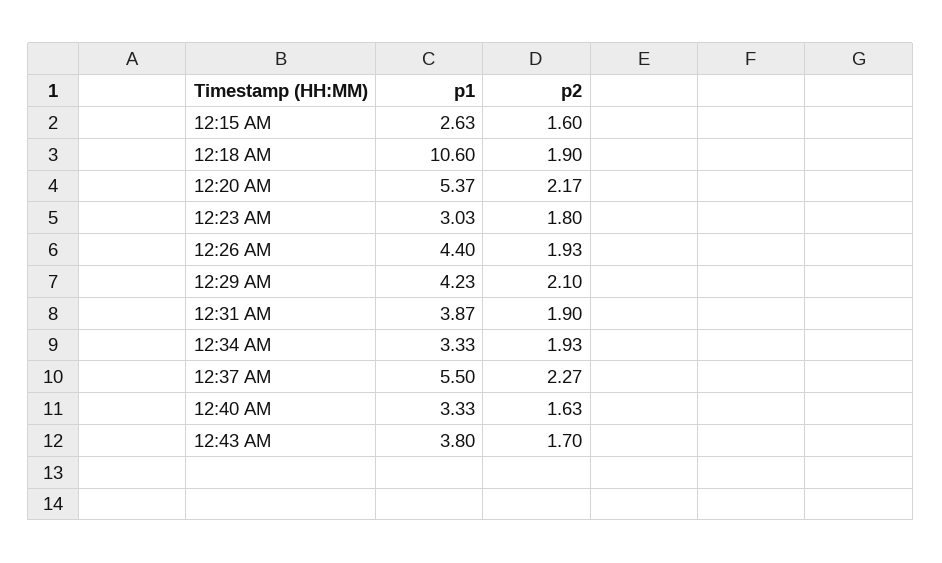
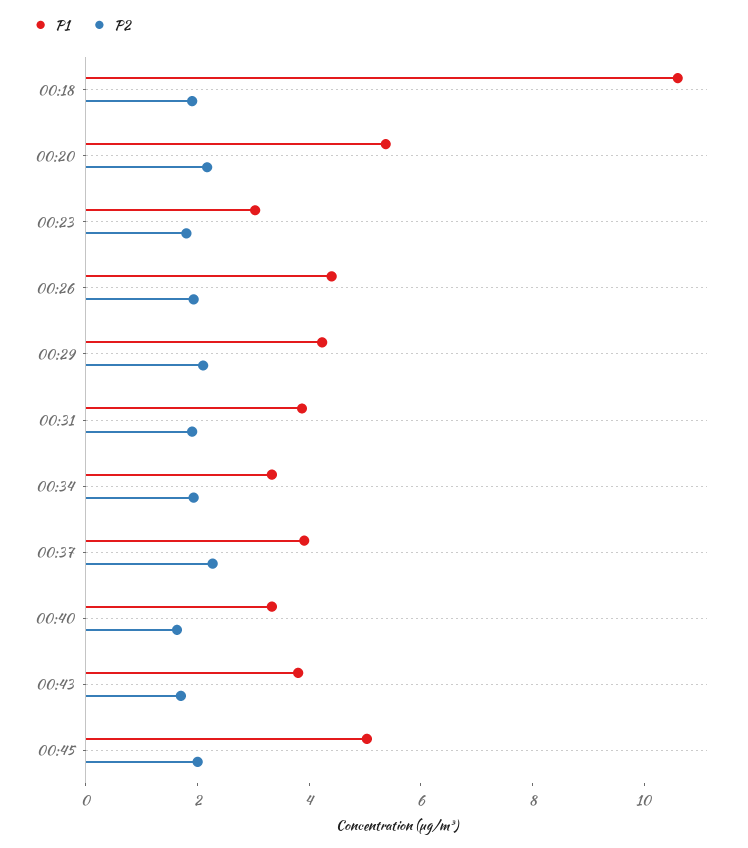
p1, 12:15 AM: 2.63 -> none
p2, 12:15 AM: 1.6 -> none
p1, 12:37 AM: 5.5 -> 4
p1, 00:45: none -> 5
p2, 00:45: none -> 2

